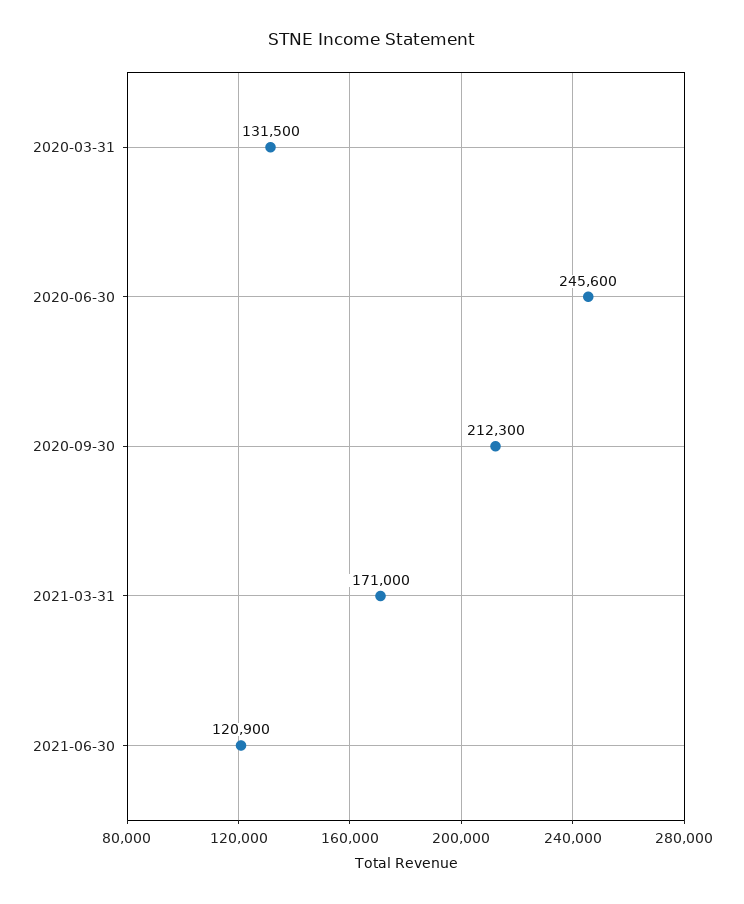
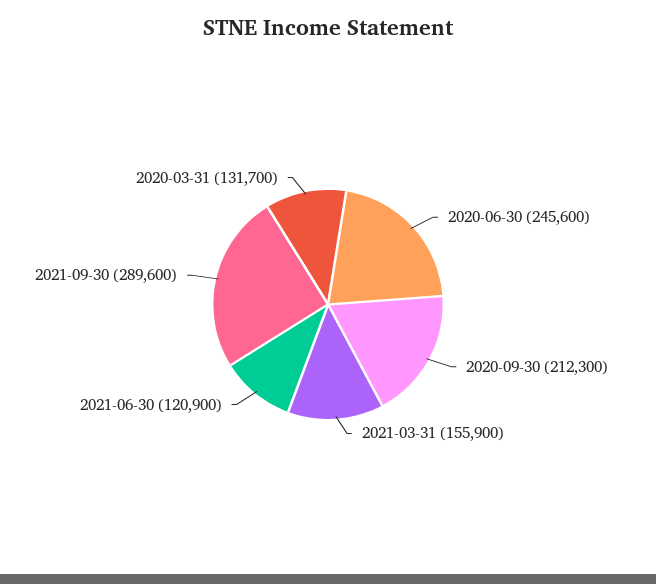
2020-03-31: 131500 -> 131700
2021-03-31: 171000 -> 155900
2021-09-30: none -> 289600

